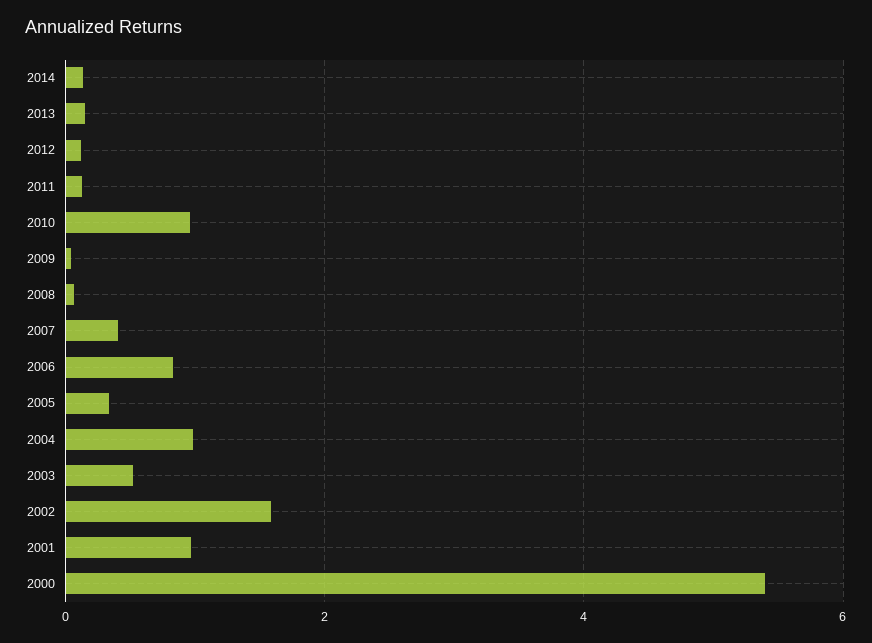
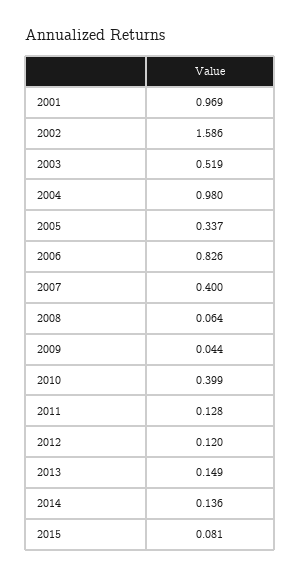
2010: 1 -> 0.399
2000: 5.4 -> none
2015: none -> 0.081

